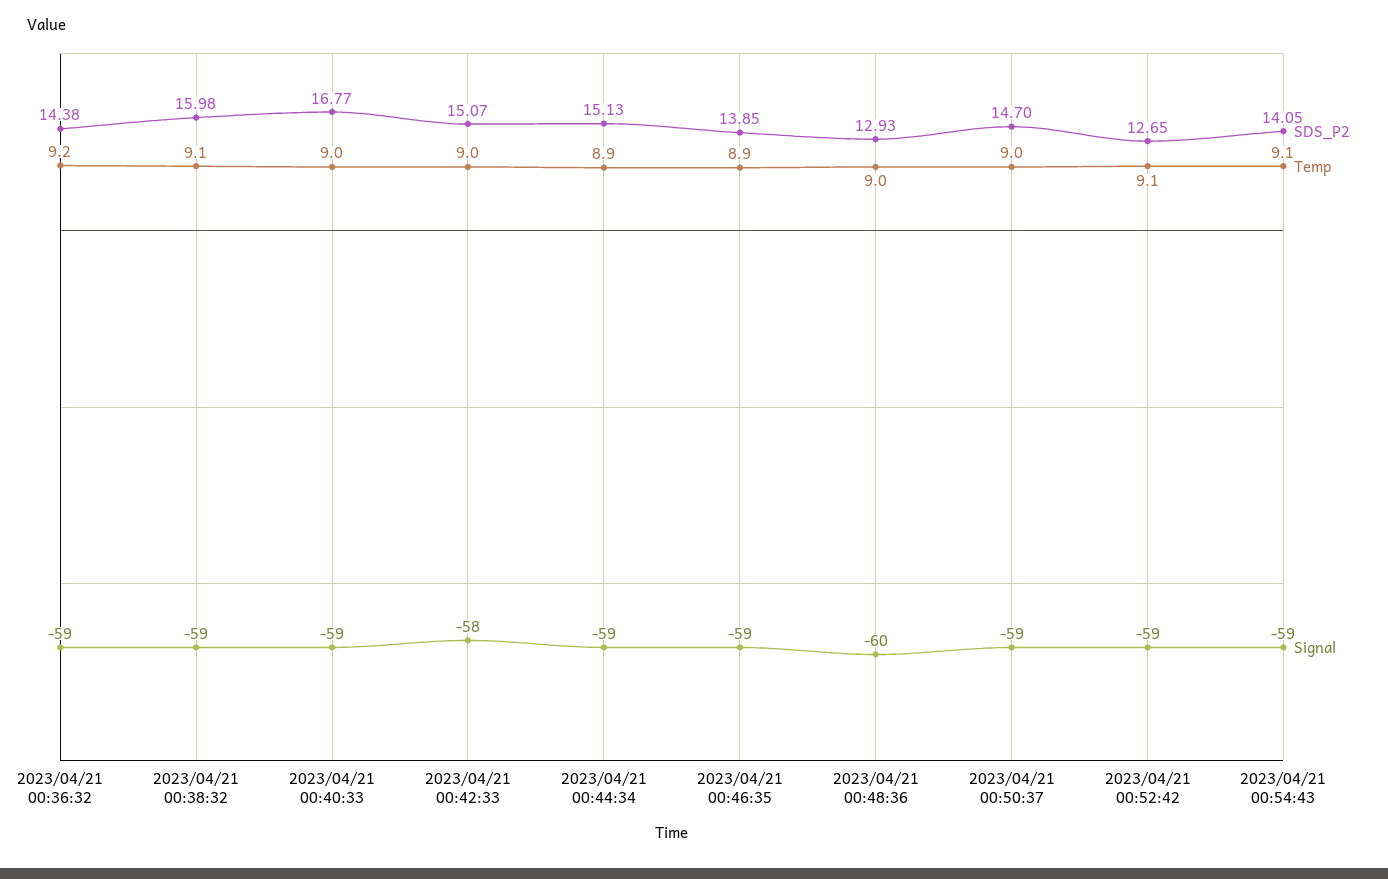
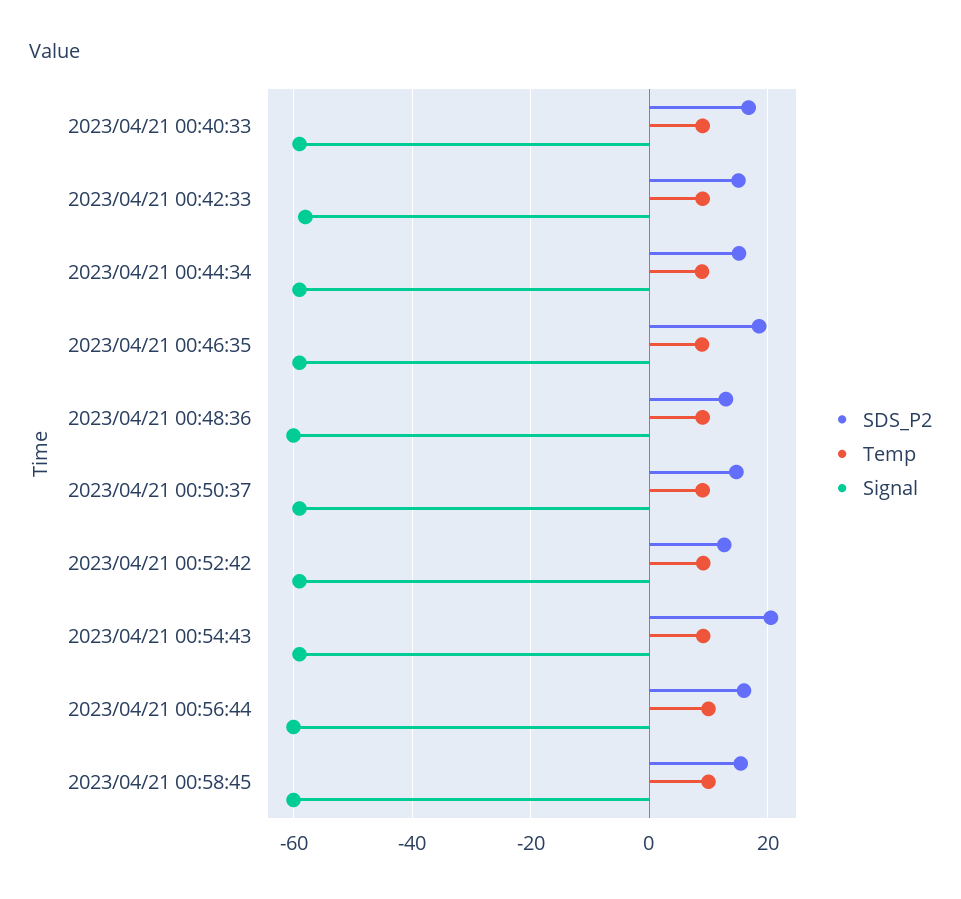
SDS_P2, 2023/04/21 00:36:32: 14.38 -> none
Temp, 2023/04/21 00:36:32: 9.2 -> none
Signal, 2023/04/21 00:36:32: -59 -> none
SDS_P2, 2023/04/21 00:38:32: 15.98 -> none
Temp, 2023/04/21 00:38:32: 9.1 -> none
Signal, 2023/04/21 00:38:32: -59 -> none
SDS_P2, 2023/04/21 00:46:35: 13.85 -> 18
SDS_P2, 2023/04/21 00:54:43: 14.05 -> 20
SDS_P2, 2023/04/21 00:56:44: none -> 16
Temp, 2023/04/21 00:56:44: none -> 10
Signal, 2023/04/21 00:56:44: none -> -60
SDS_P2, 2023/04/21 00:58:45: none -> 16
Temp, 2023/04/21 00:58:45: none -> 10
Signal, 2023/04/21 00:58:45: none -> -60

